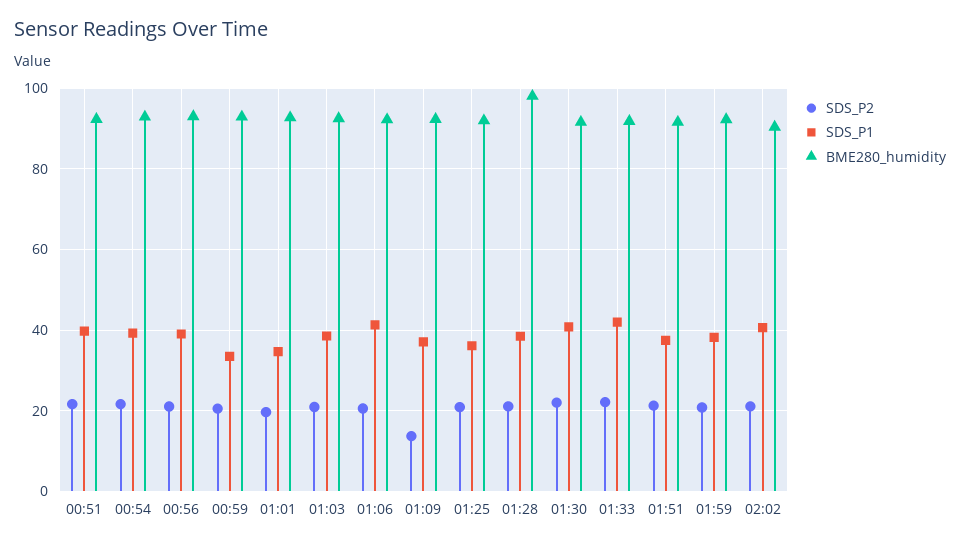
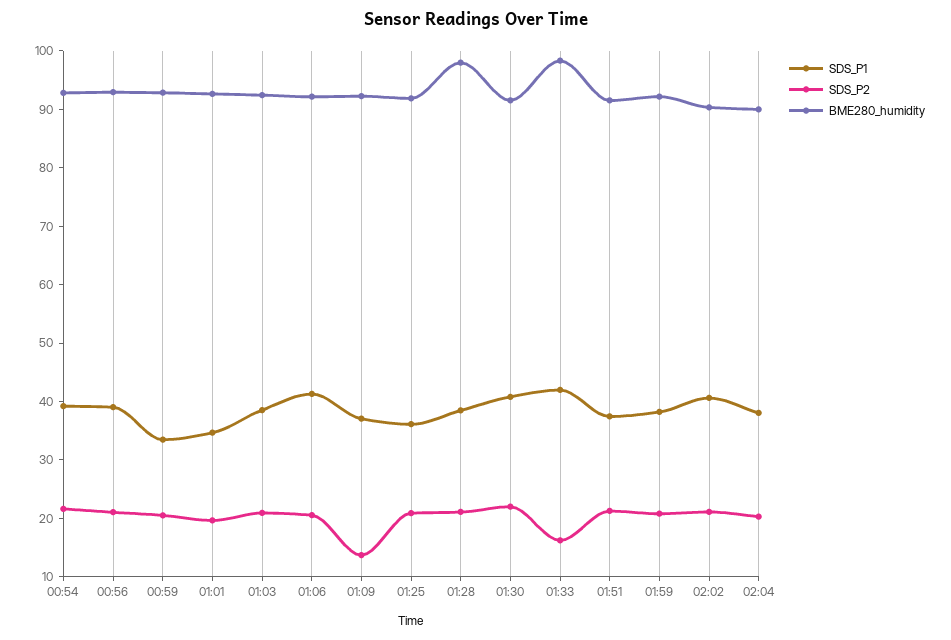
SDS_P2, 00:51: 22 -> none
SDS_P1, 00:51: 40 -> none
BME280_humidity, 00:51: 92 -> none
SDS_P2, 01:33: 22 -> 16
BME280_humidity, 01:33: 92 -> 98
SDS_P1, 02:04: none -> 38
SDS_P2, 02:04: none -> 20
BME280_humidity, 02:04: none -> 90

